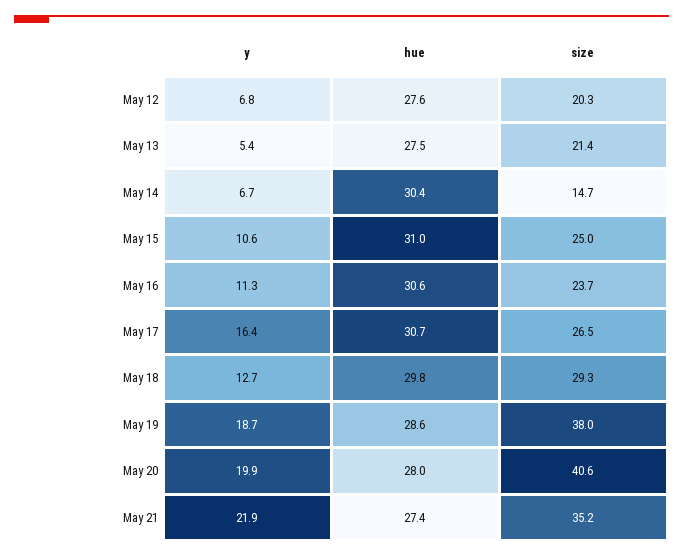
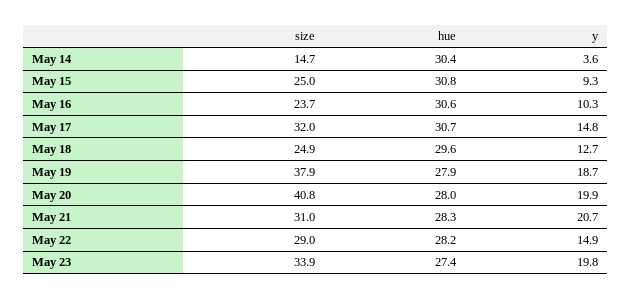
y, May 12: 6.8 -> none
hue, May 12: 27.6 -> none
size, May 12: 20.3 -> none
y, May 13: 5.4 -> none
hue, May 13: 27.5 -> none
size, May 13: 21.4 -> none
y, May 14: 6.7 -> 3.6
y, May 15: 10.6 -> 9.3
hue, May 15: 31 -> 30.8
y, May 16: 11.3 -> 10.3
y, May 17: 16.4 -> 14.8
size, May 17: 26.5 -> 32
hue, May 18: 29.8 -> 29.6
size, May 18: 29.3 -> 24.9
hue, May 19: 28.6 -> 27.9
size, May 19: 38 -> 37.9
size, May 20: 40.6 -> 40.8
y, May 21: 21.9 -> 20.7
hue, May 21: 27.4 -> 28.3
size, May 21: 35.2 -> 31
size, May 22: none -> 29
hue, May 22: none -> 28.2
y, May 22: none -> 14.9
size, May 23: none -> 33.9
hue, May 23: none -> 27.4
y, May 23: none -> 19.8

